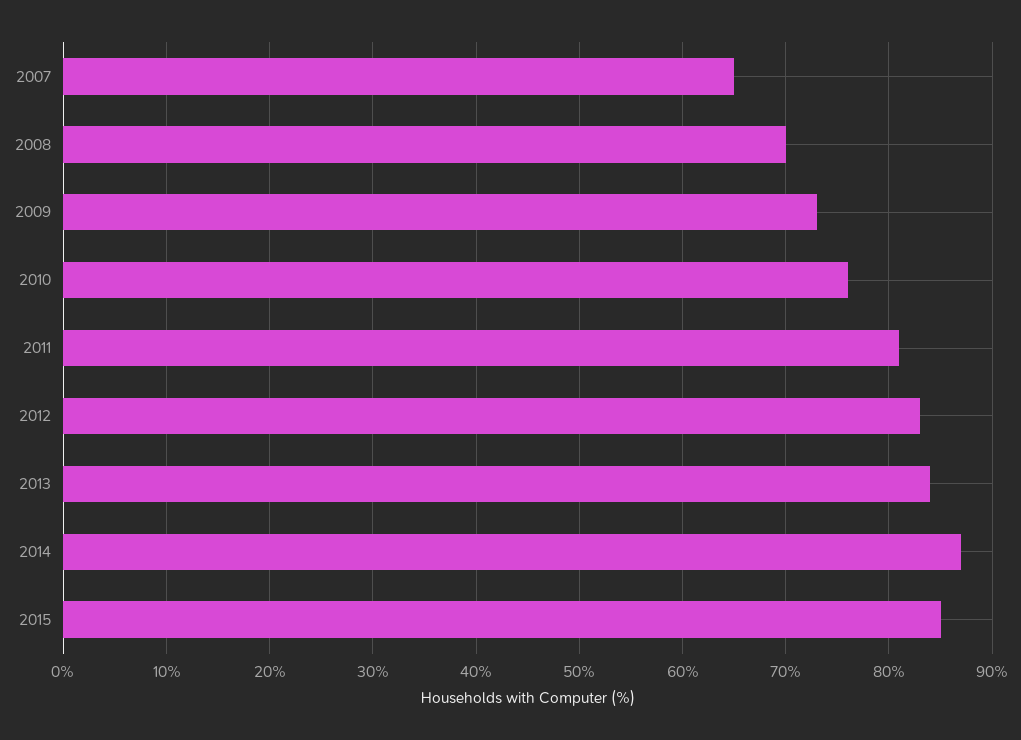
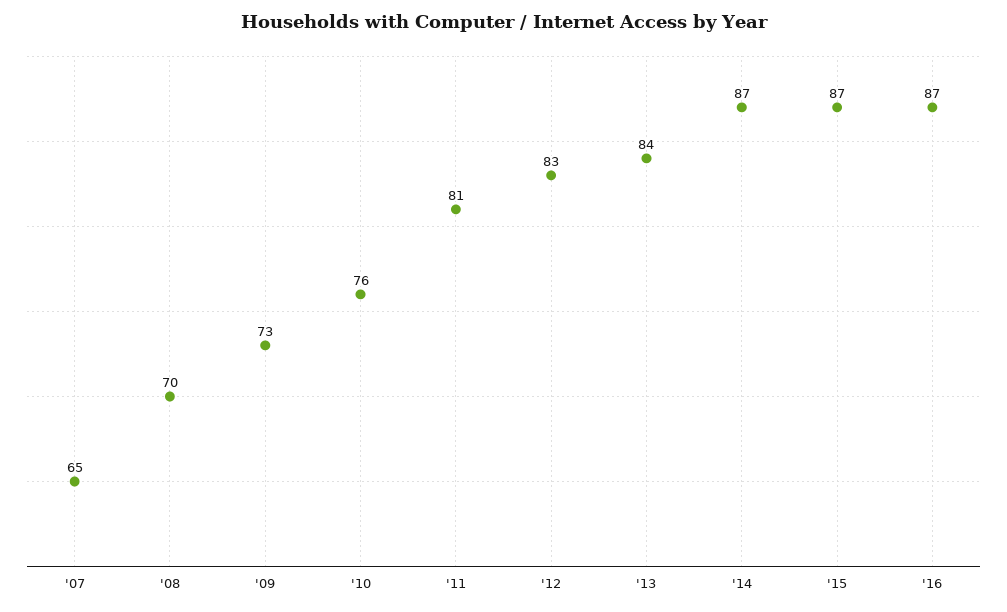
2015: 85 -> 87
'16: none -> 87

